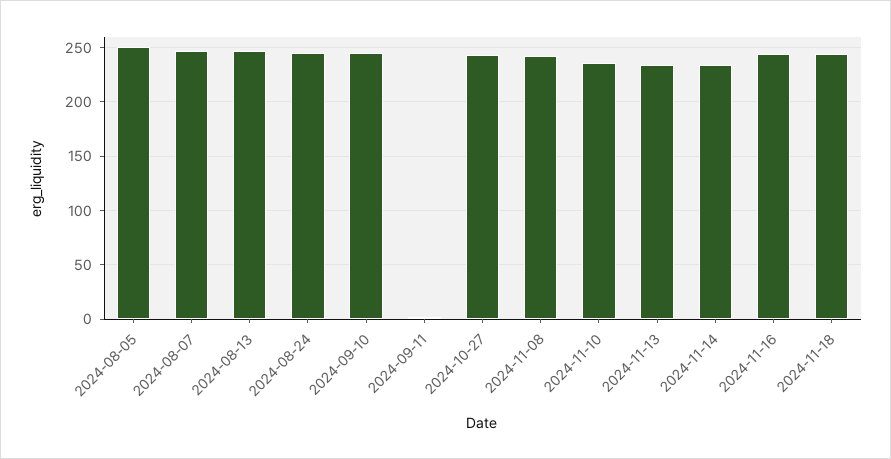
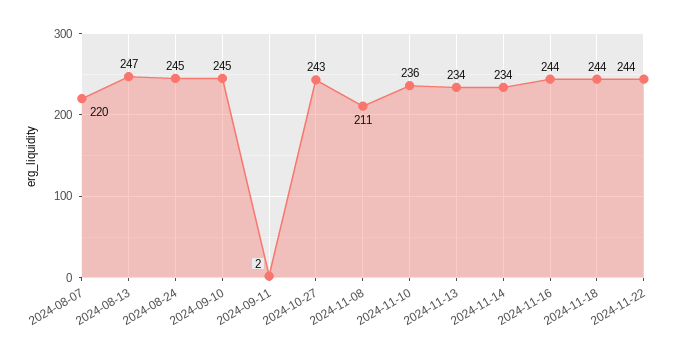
2024-08-05: 250 -> none
2024-08-07: 250 -> 220
2024-11-08: 240 -> 211
2024-11-22: none -> 244

